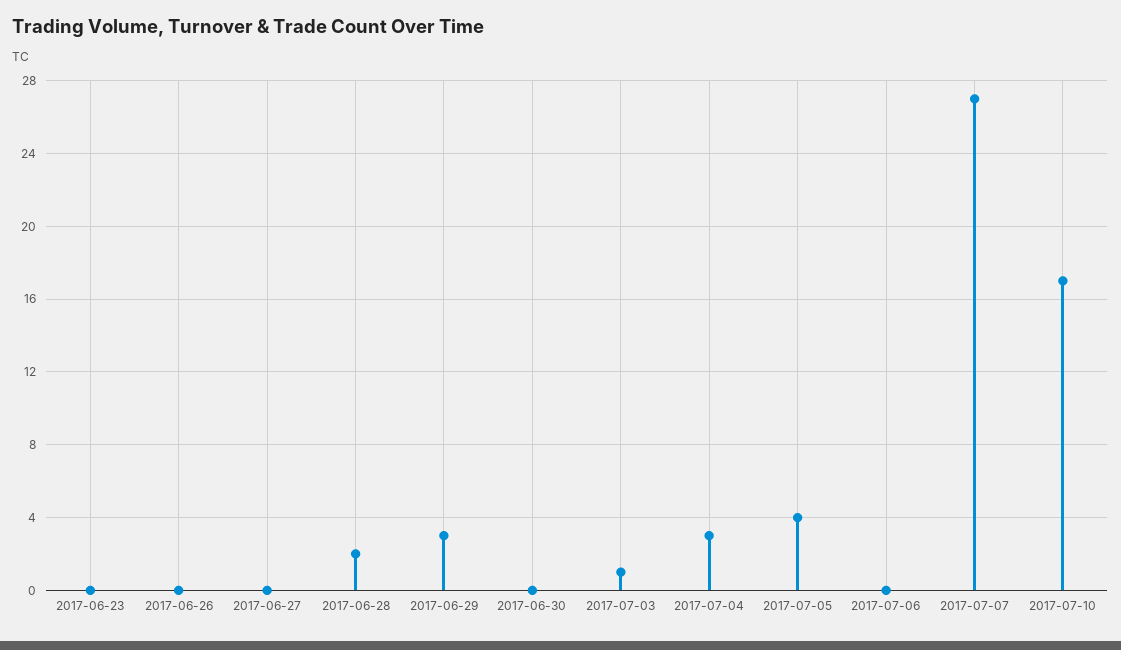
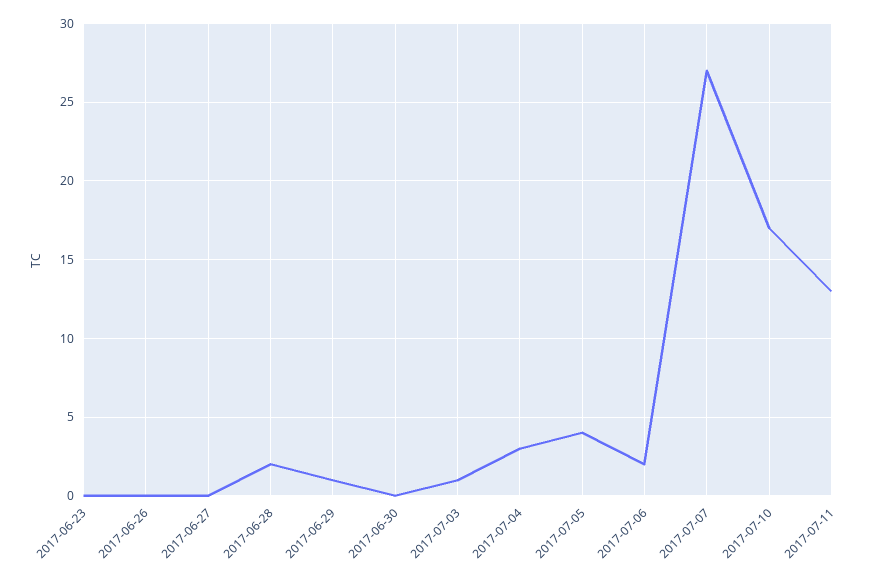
2017-06-29: 3 -> 1
2017-07-06: 0 -> 2
2017-07-11: none -> 13

